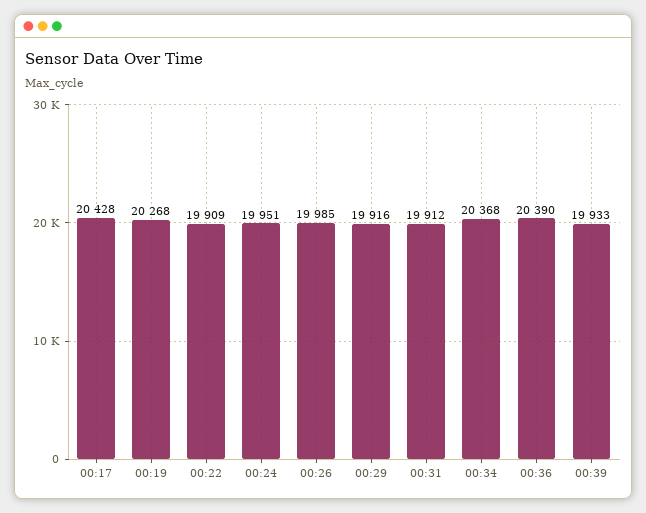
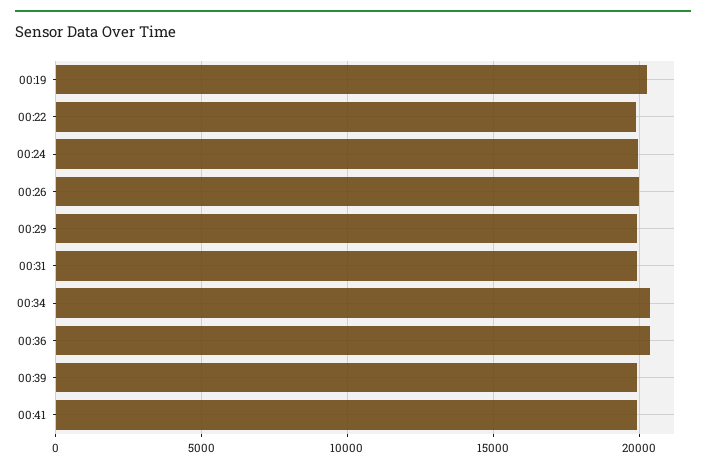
00:17: 20428 -> none
00:41: none -> 20000

